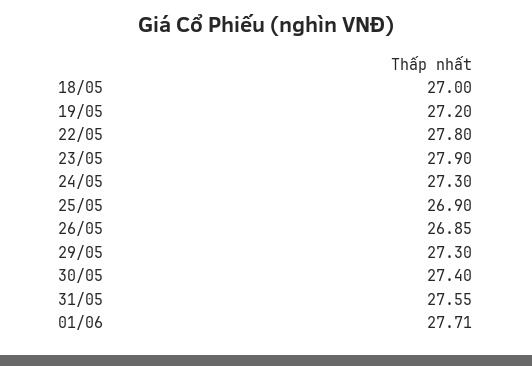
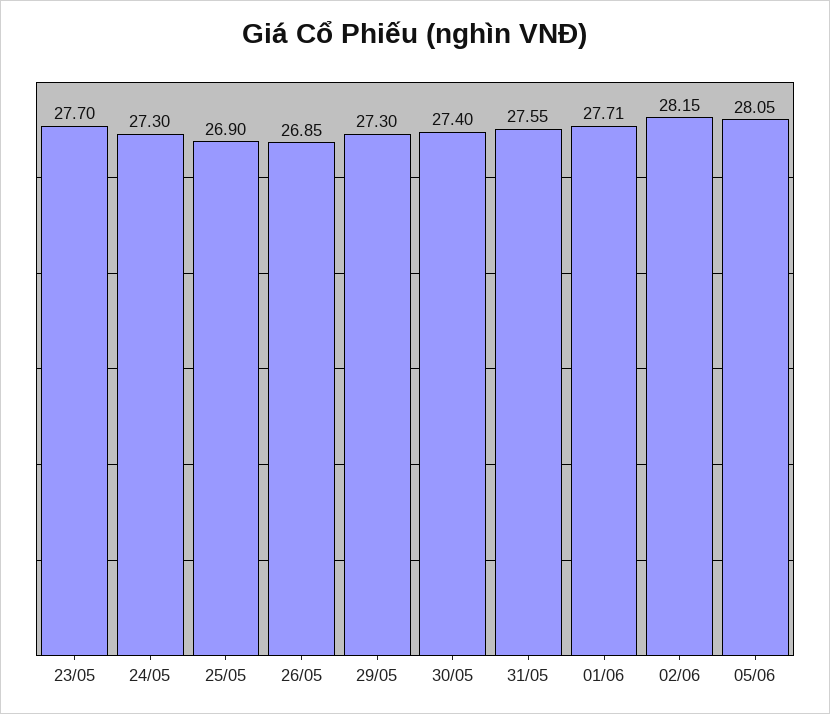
18/05: 27 -> none
19/05: 27.2 -> none
22/05: 27.8 -> none
23/05: 27.9 -> 27.7
02/06: none -> 28.15
05/06: none -> 28.05

